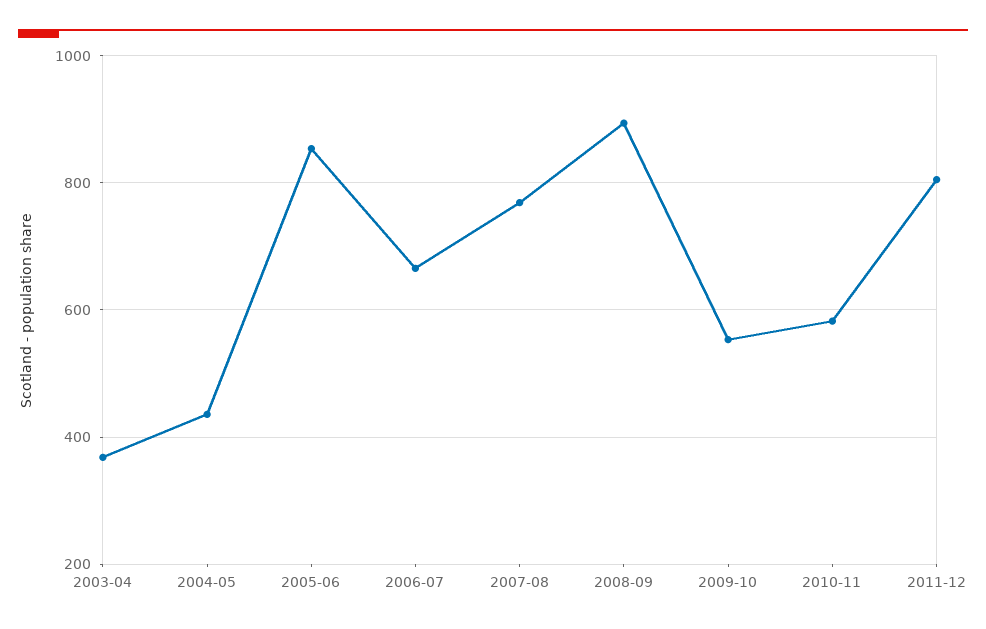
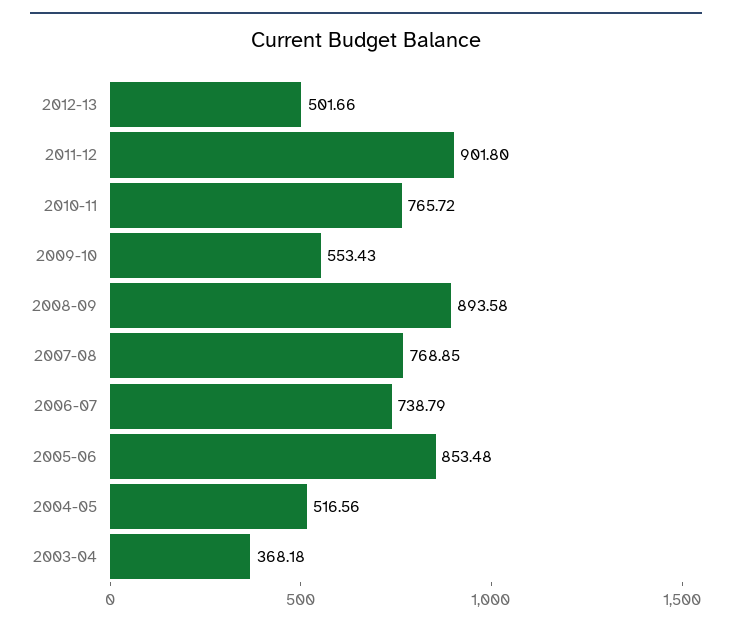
2004-05: 440 -> 516.56
2006-07: 660 -> 738.79
2010-11: 580 -> 765.72
2011-12: 800 -> 901.8
2012-13: none -> 501.66

